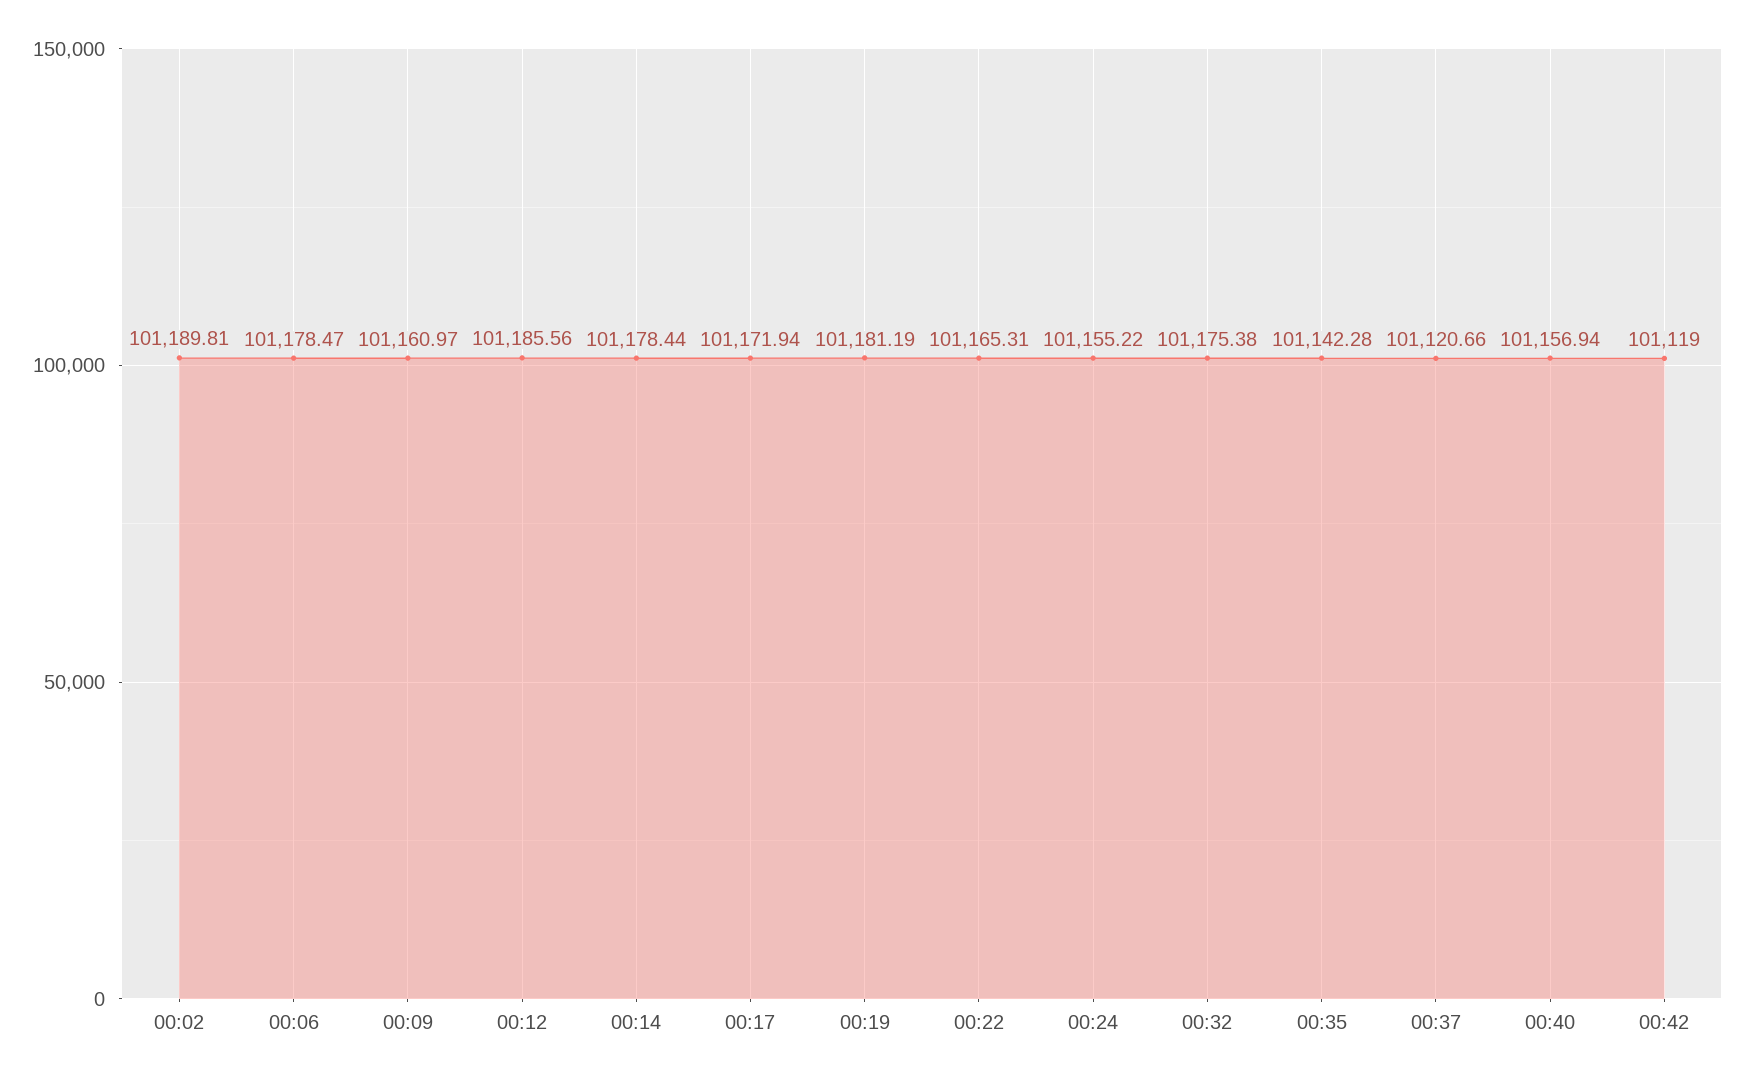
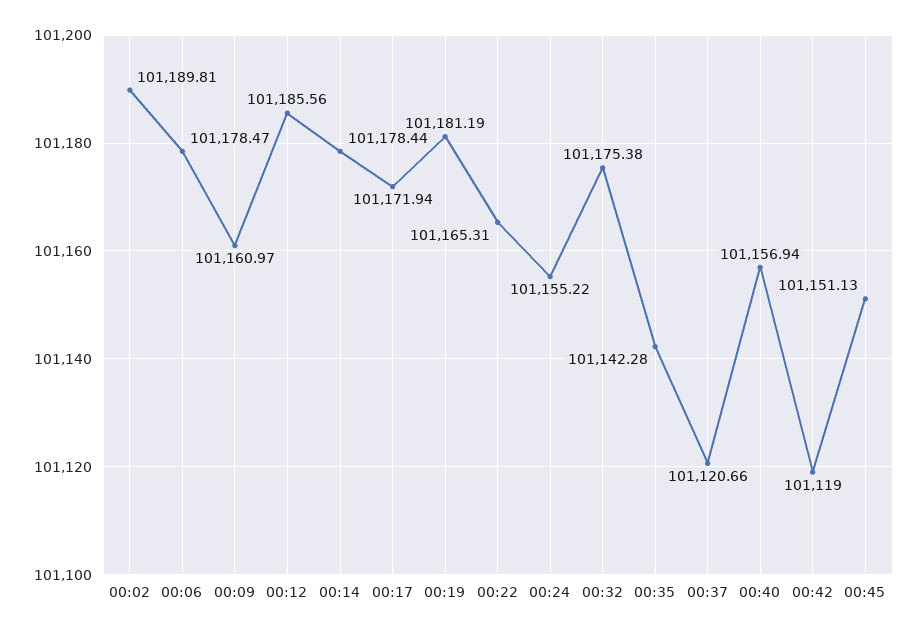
00:45: none -> 101151.13

